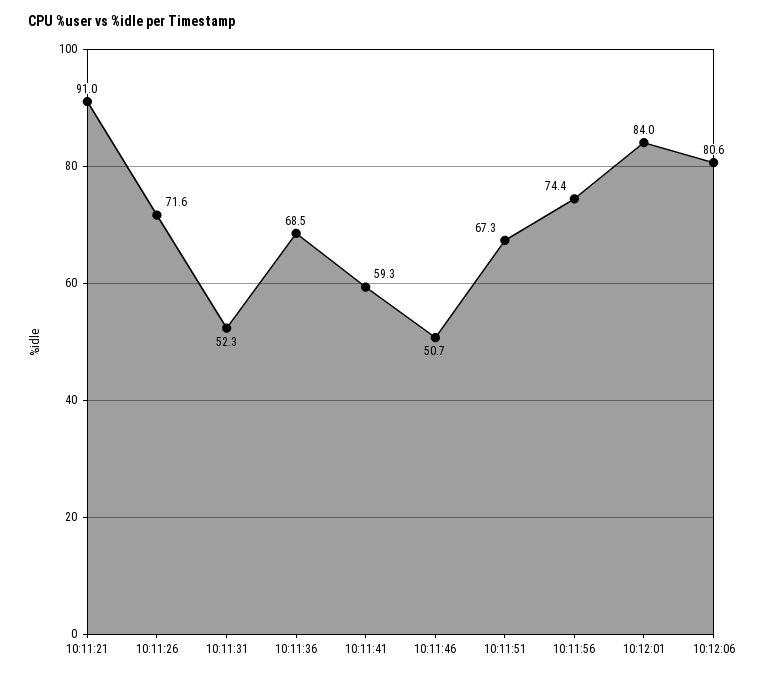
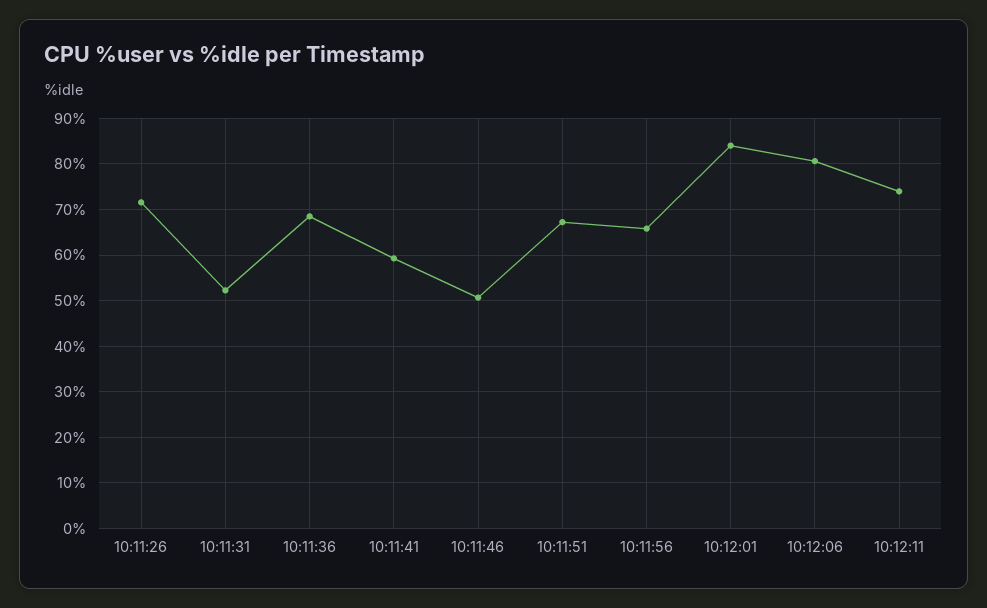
10:11:21: 91 -> none
10:11:56: 74.4 -> 66
10:12:11: none -> 74

